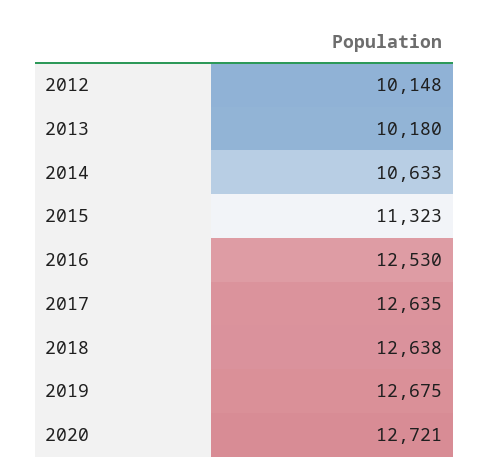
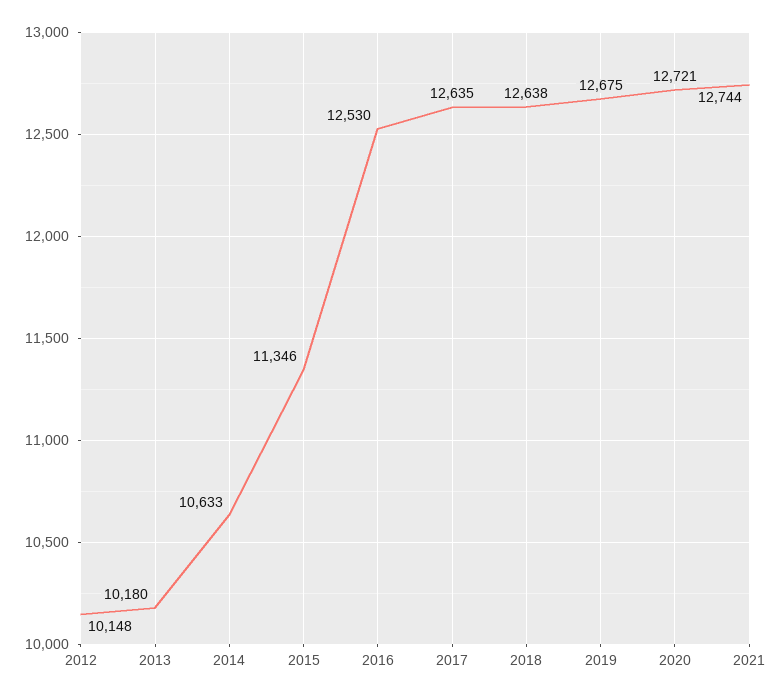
2015: 11323 -> 11346
2021: none -> 12744

